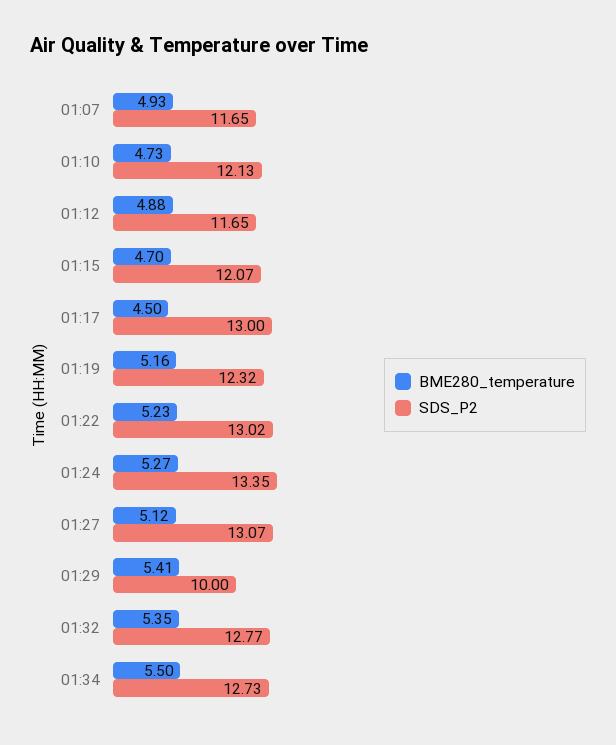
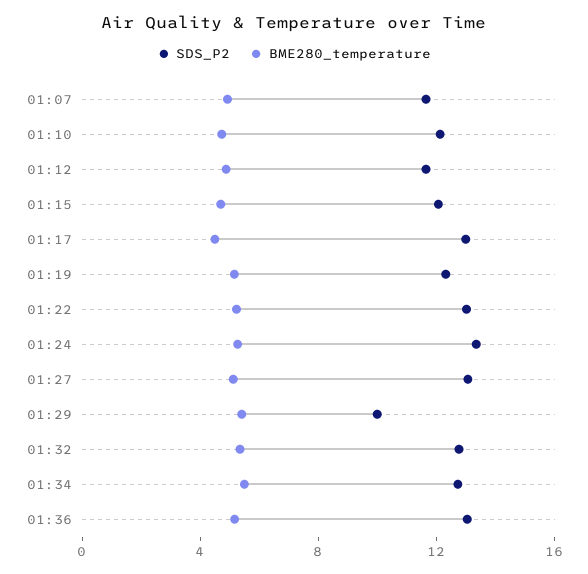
SDS_P2, 01:36: none -> 13
BME280_temperature, 01:36: none -> 5

